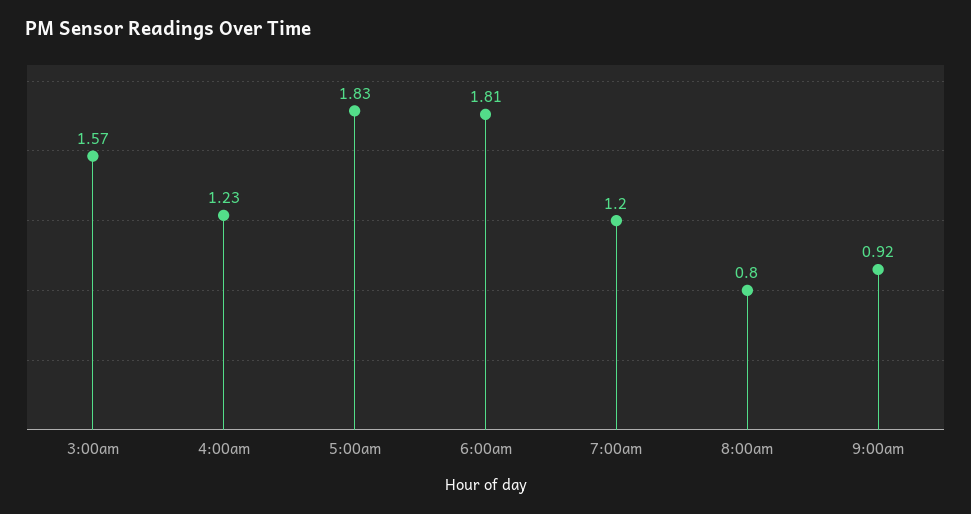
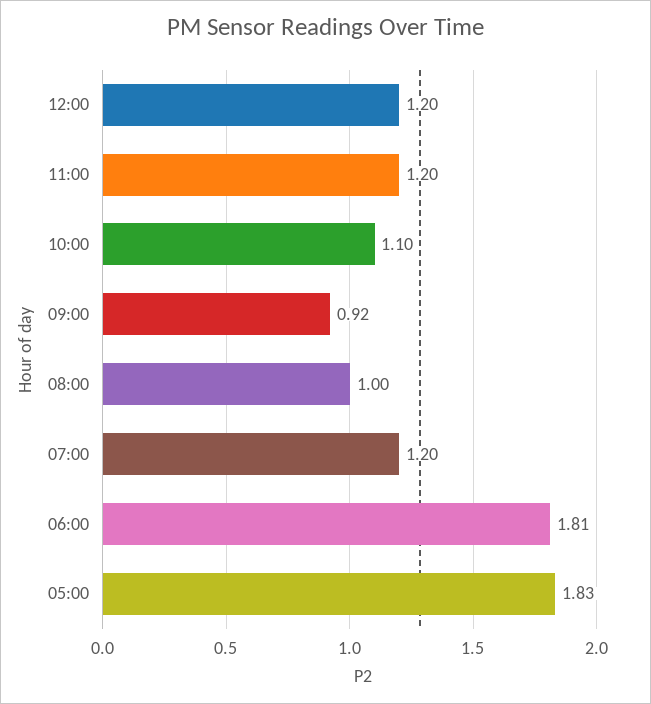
3:00am: 1.57 -> none
4:00am: 1.23 -> none
8:00am: 0.8 -> 1
12:00: none -> 1.2
11:00: none -> 1.2
10:00: none -> 1.1

